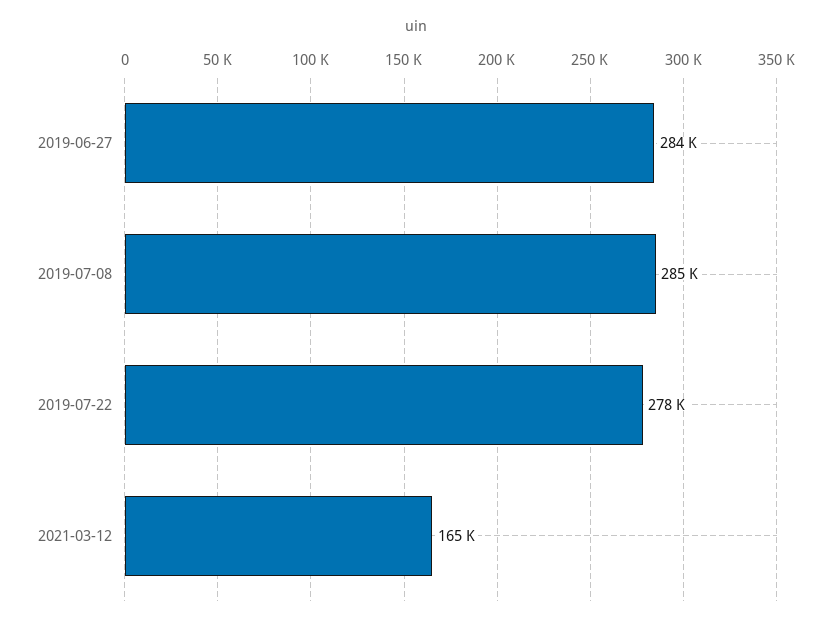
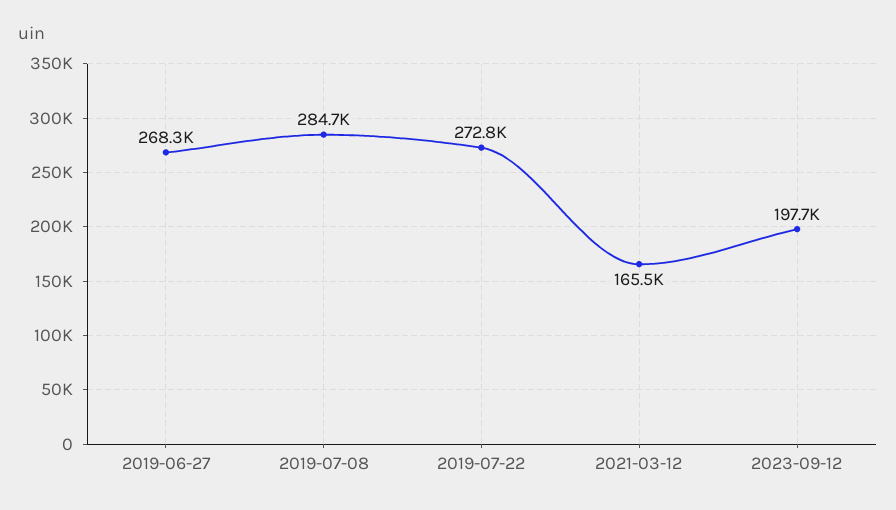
2019-06-27: 284000 -> 268300
2019-07-22: 278000 -> 272800
2023-09-12: none -> 197700

